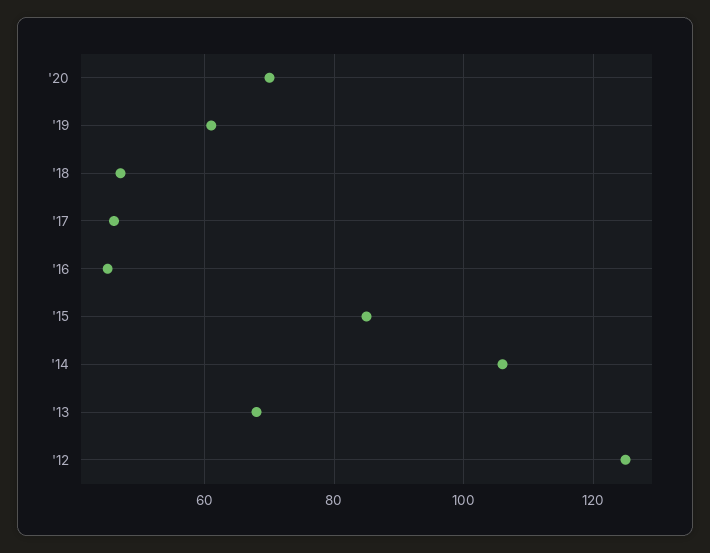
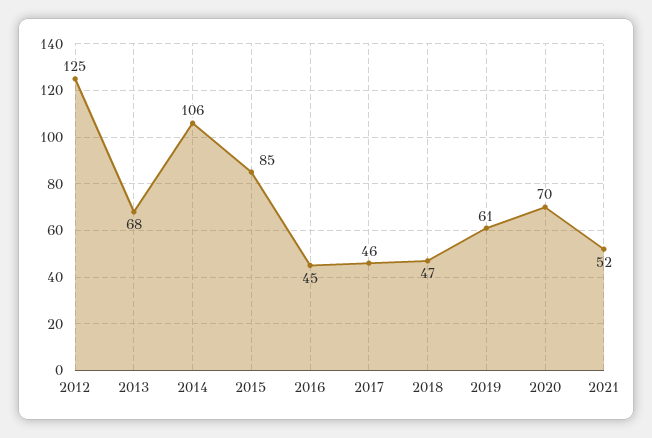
2021: none -> 52

